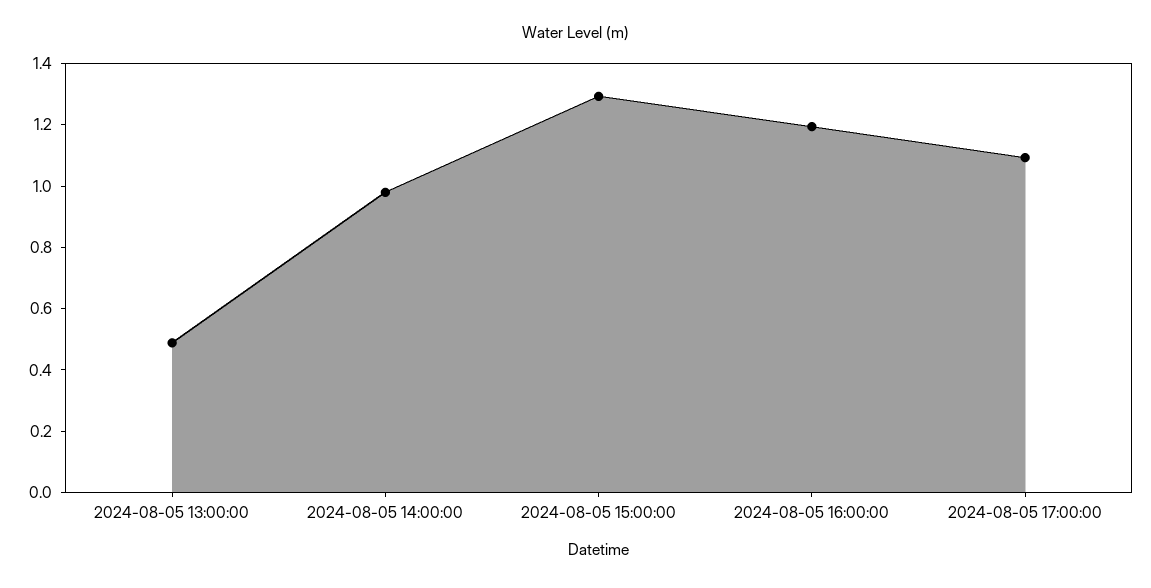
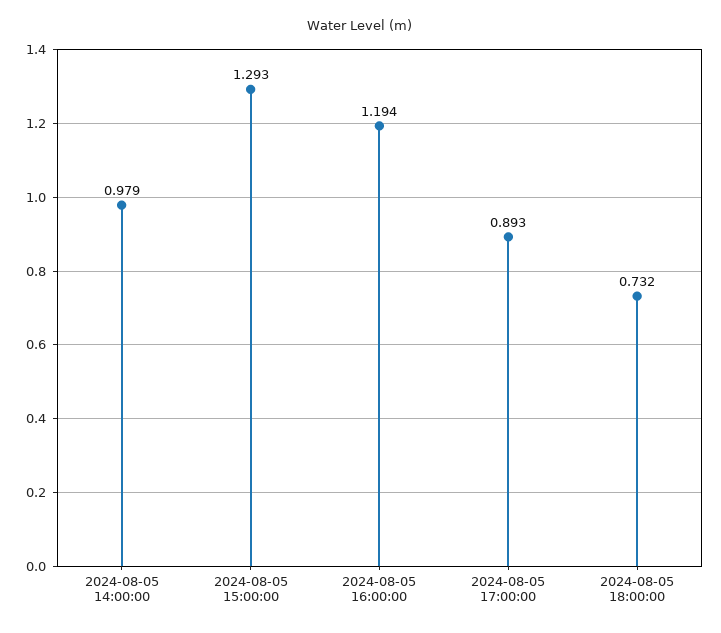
2024-08-05 13:00:00: 0.5 -> none
2024-08-05 17:00:00: 1.1 -> 0.893
2024-08-05 18:00:00: none -> 0.732

